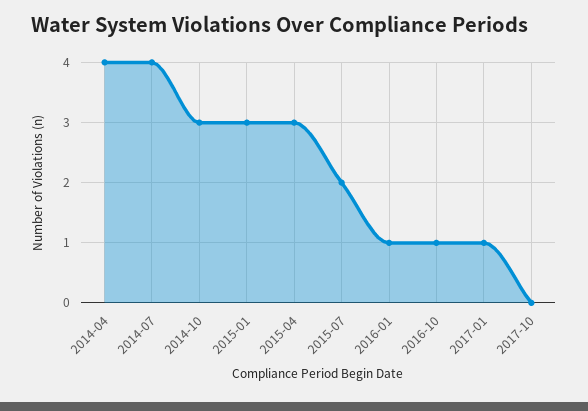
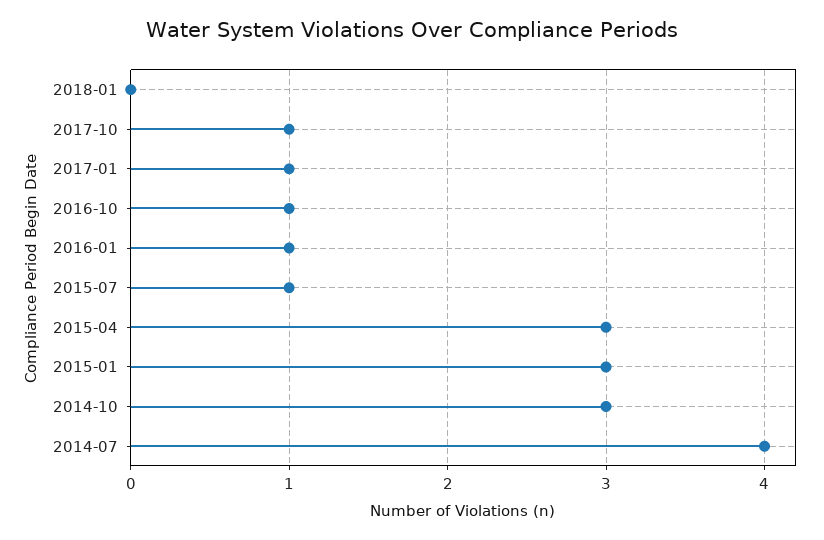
2014-04: 4 -> none
2015-07: 2 -> 1
2017-10: 0 -> 1
2018-01: none -> 0

